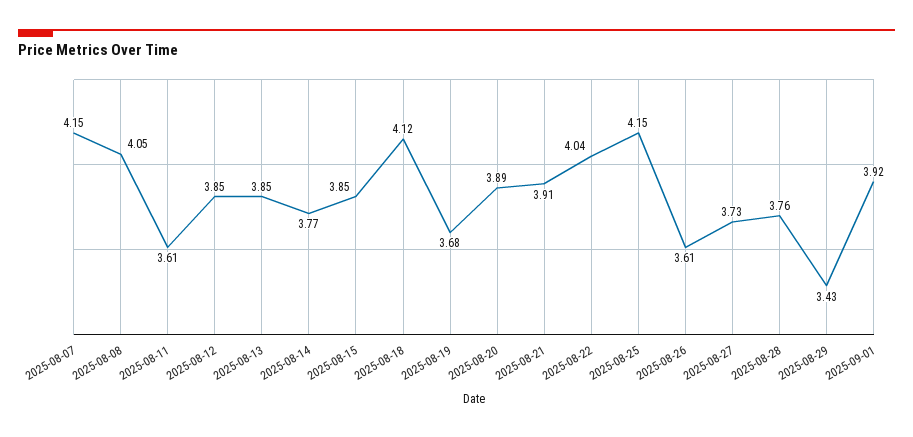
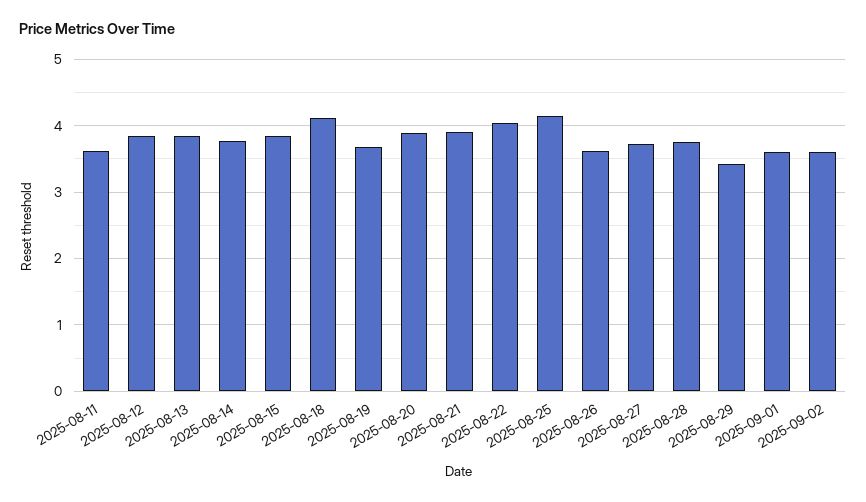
2025-08-07: 4.15 -> none
2025-08-08: 4.05 -> none
2025-09-01: 3.92 -> 3.6
2025-09-02: none -> 3.6

